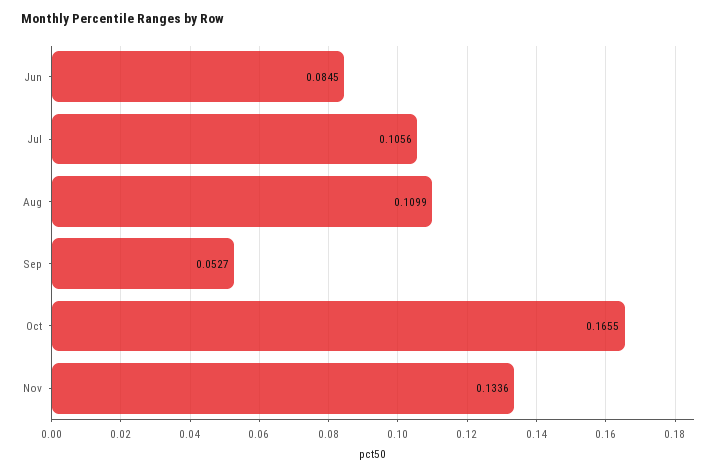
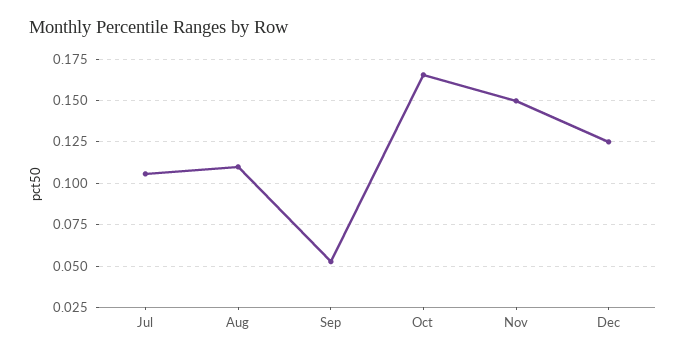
Jun: 0.0845 -> none
Nov: 0.1336 -> 0.15
Dec: none -> 0.125

